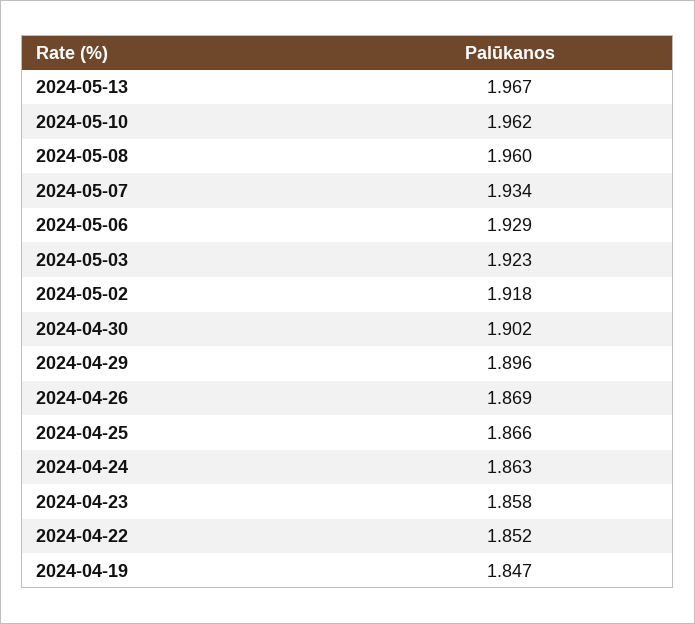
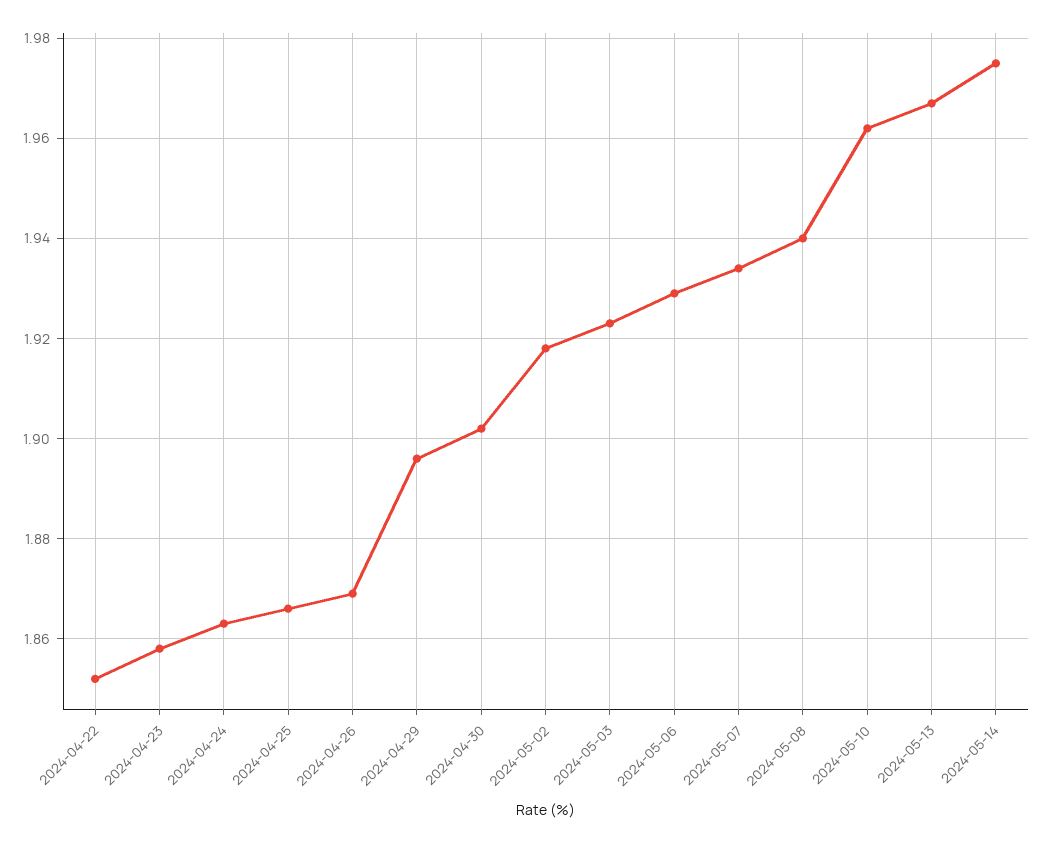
2024-05-08: 1.96 -> 1.94
2024-04-19: 1.847 -> none
2024-05-14: none -> 1.975

